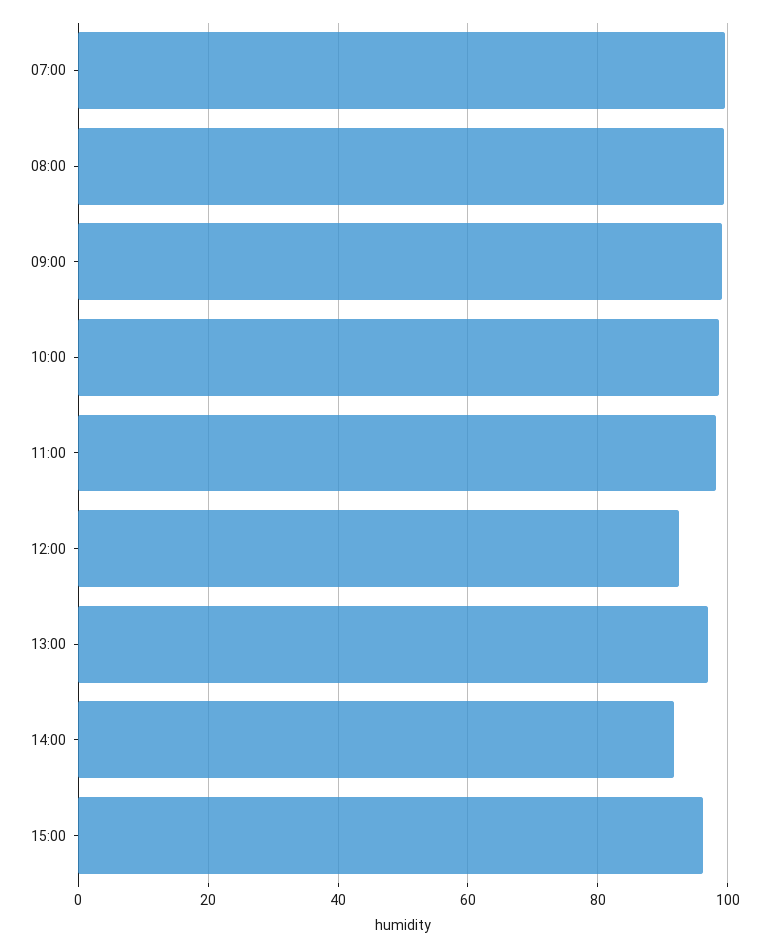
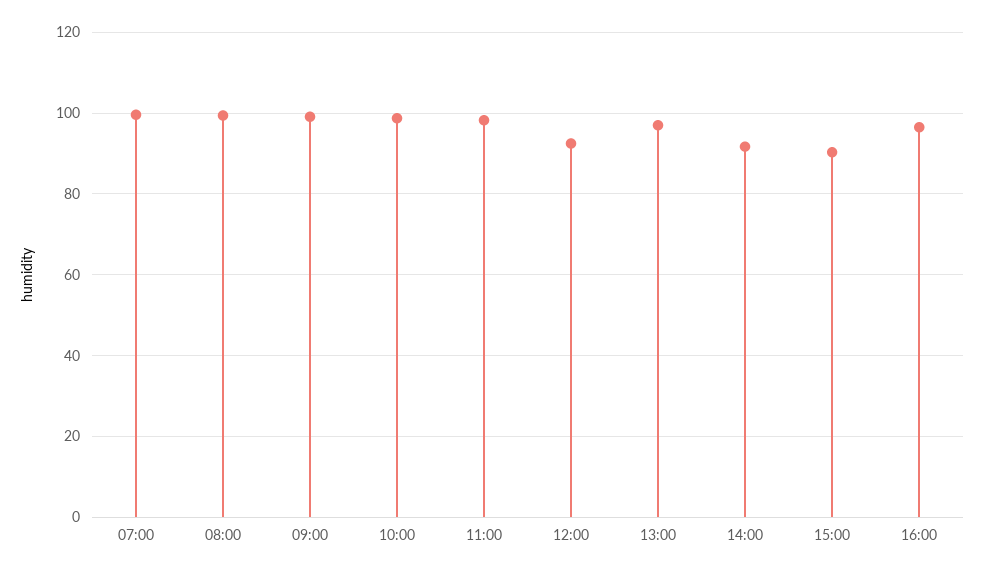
15:00: 96 -> 90
16:00: none -> 96

